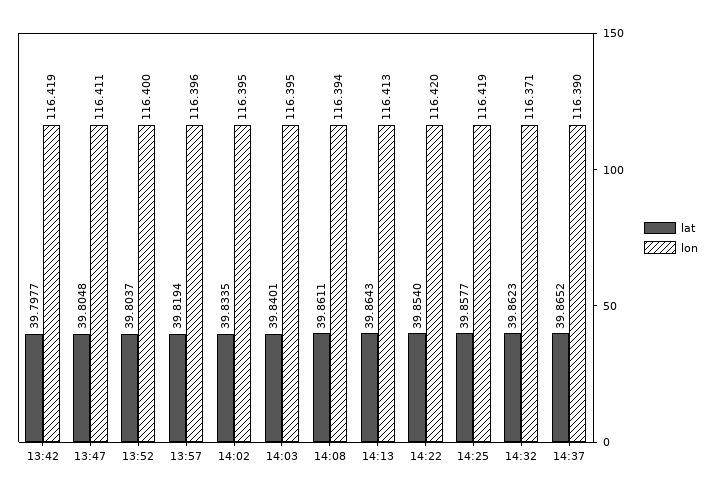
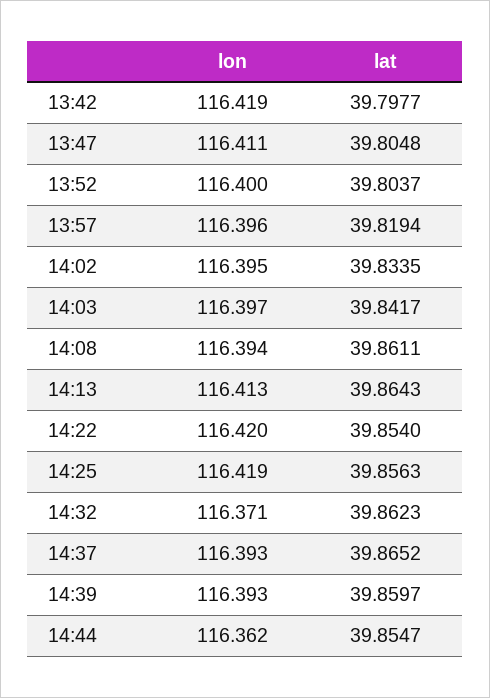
lat, 14:03: 39.8401 -> 39.8417
lon, 14:03: 116.395 -> 116.397
lat, 14:25: 39.8577 -> 39.8563
lon, 14:37: 116.39 -> 116.393
lon, 14:39: none -> 116.393
lat, 14:39: none -> 39.8597
lon, 14:44: none -> 116.362
lat, 14:44: none -> 39.8547

